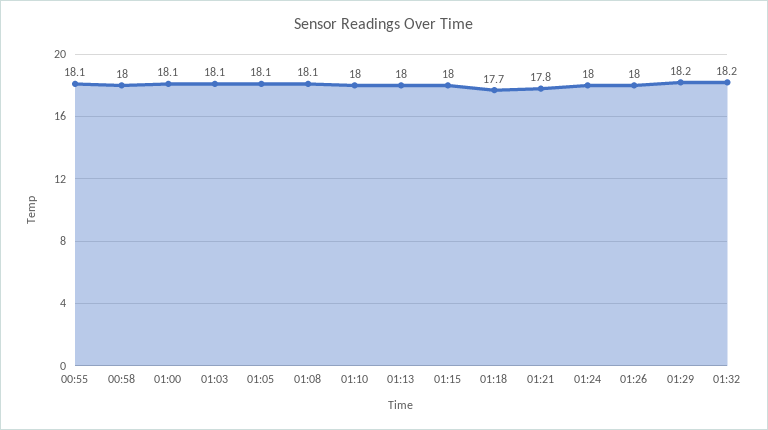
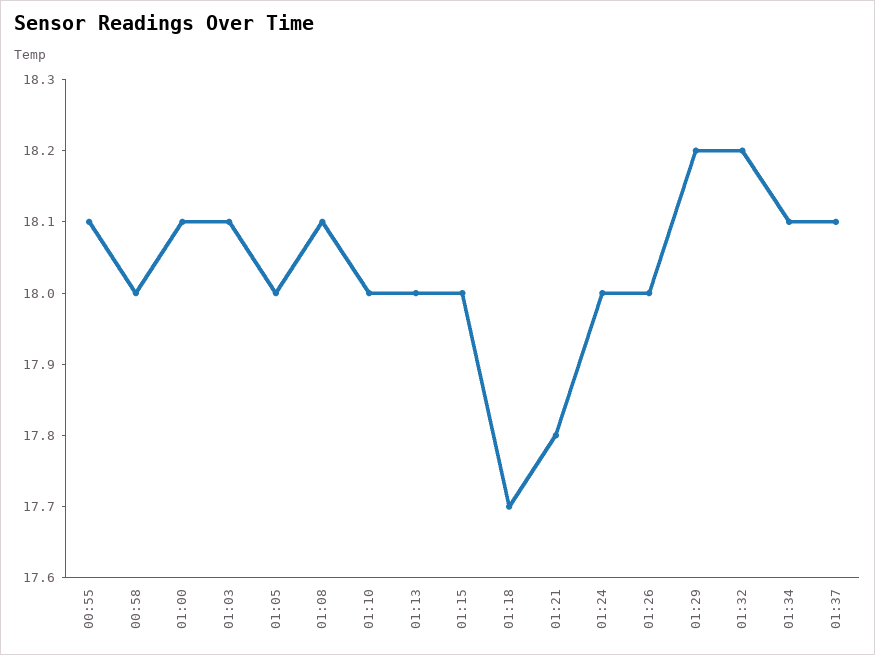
01:05: 18.1 -> 18
01:34: none -> 18.1
01:37: none -> 18.1

